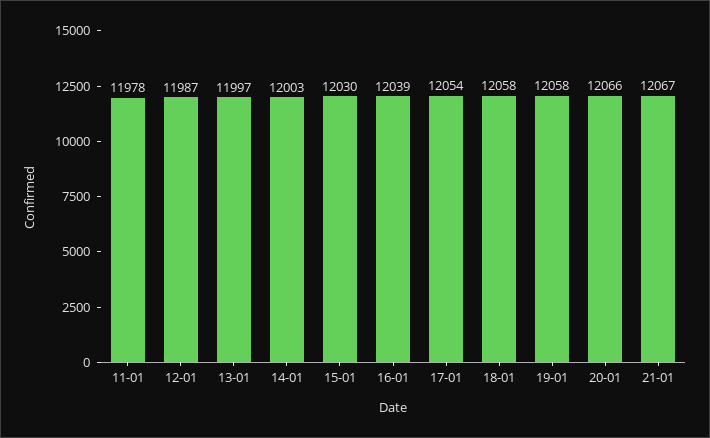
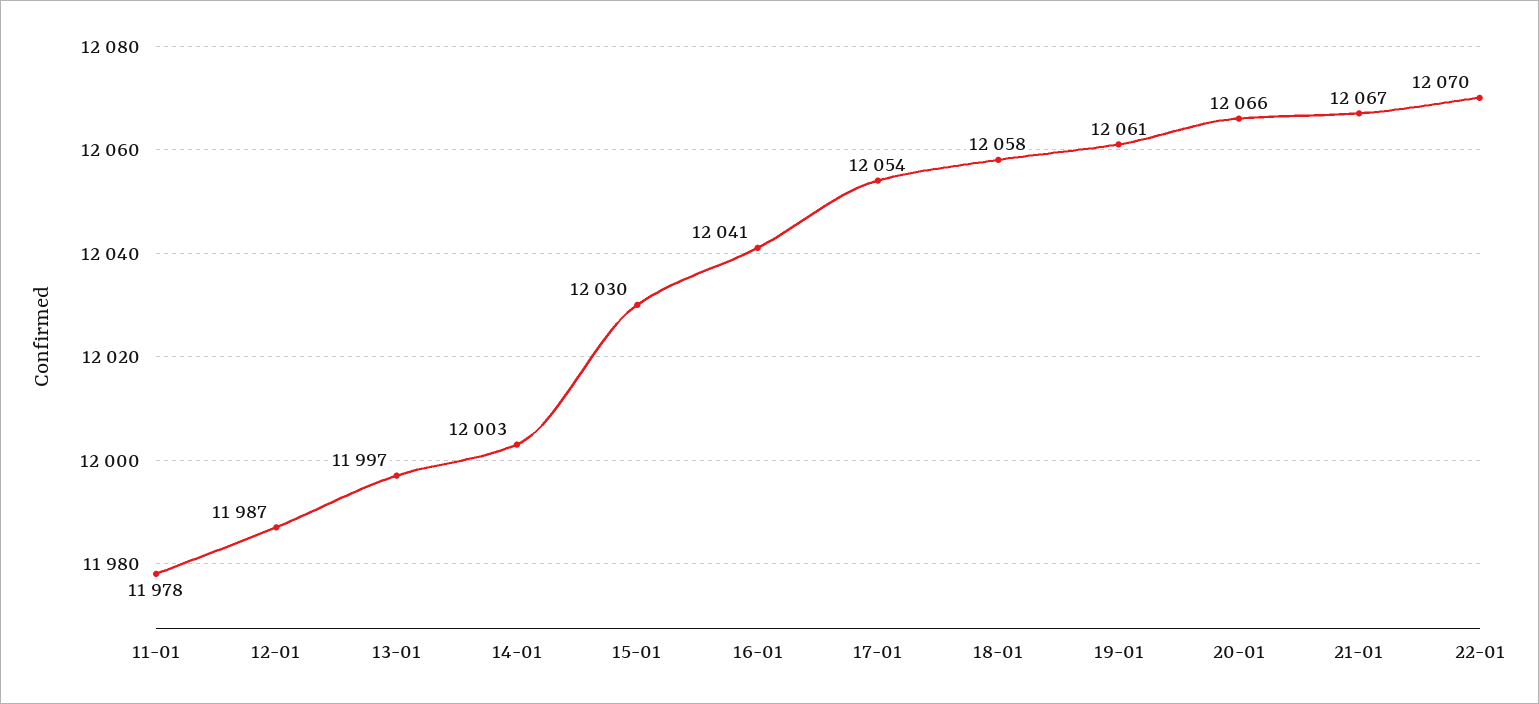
16-01: 12039 -> 12041
19-01: 12058 -> 12061
22-01: none -> 12070

